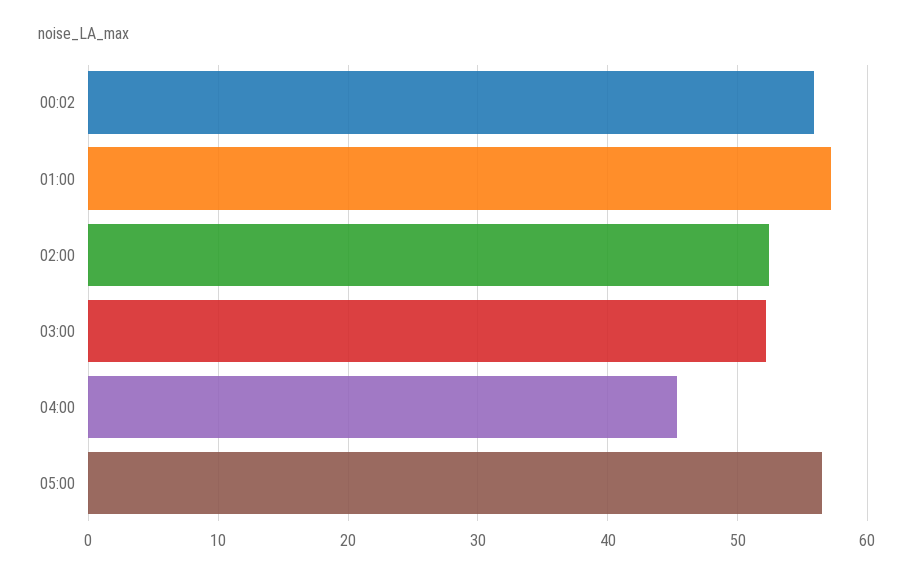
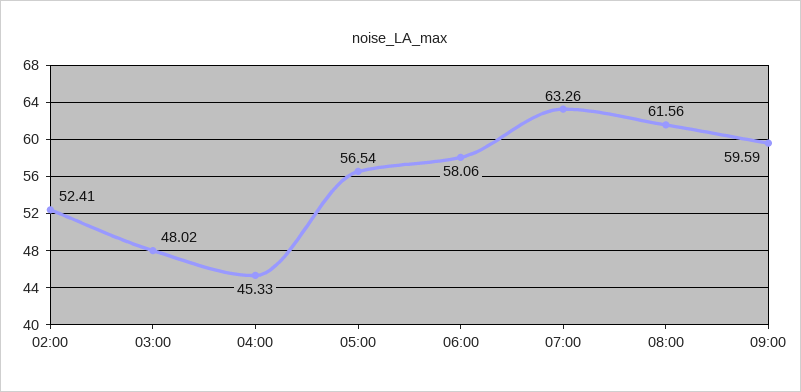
00:02: 56 -> none
01:00: 57 -> none
03:00: 52 -> 48.02
06:00: none -> 58.06
07:00: none -> 63.26
08:00: none -> 61.56
09:00: none -> 59.59

